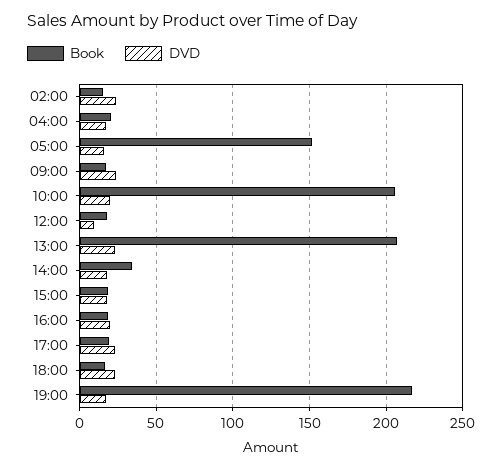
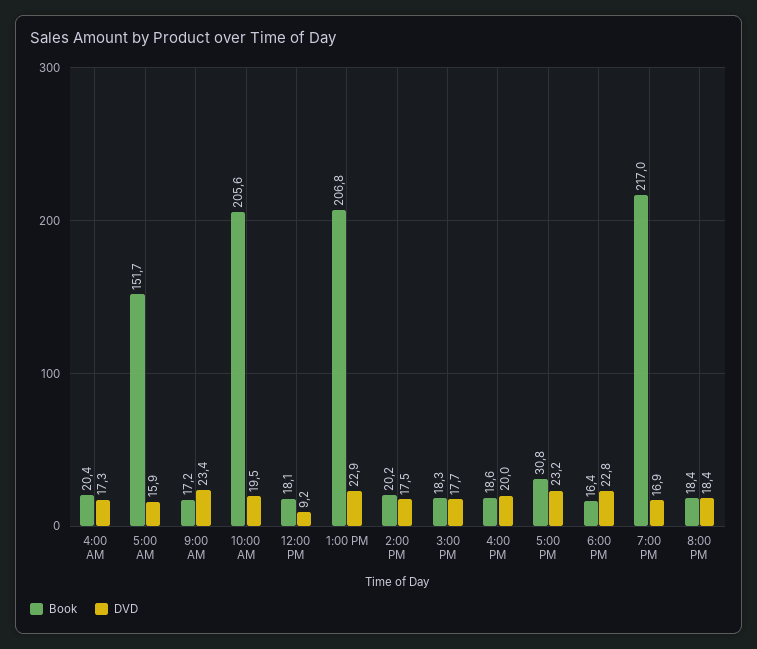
Book, 02:00: 15 -> none
DVD, 02:00: 25 -> none
Book, 14:00: 35 -> 20.2
Book, 17:00: 20 -> 30.8
Book, 8:00 PM: none -> 18.4
DVD, 8:00 PM: none -> 18.4

